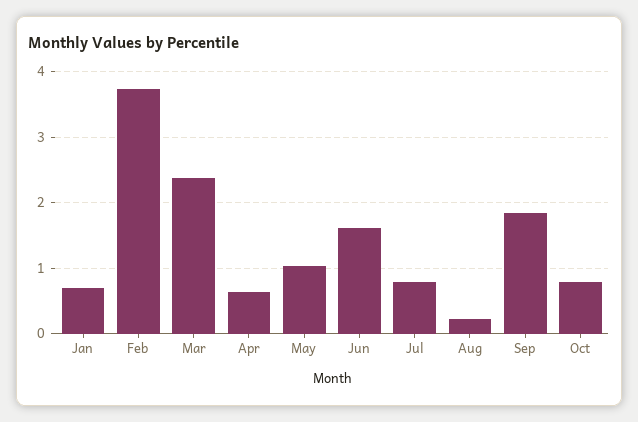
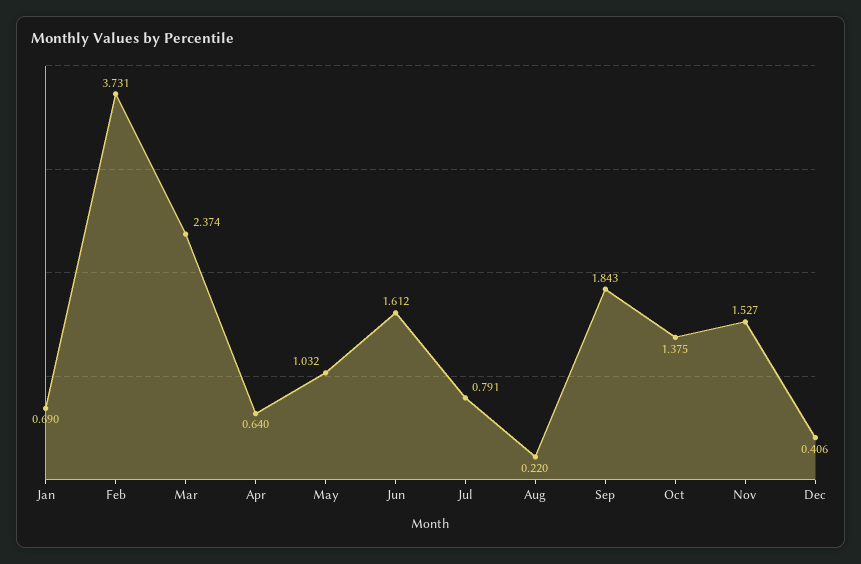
Oct: 0.8 -> 1.375
Nov: none -> 1.527
Dec: none -> 0.406

